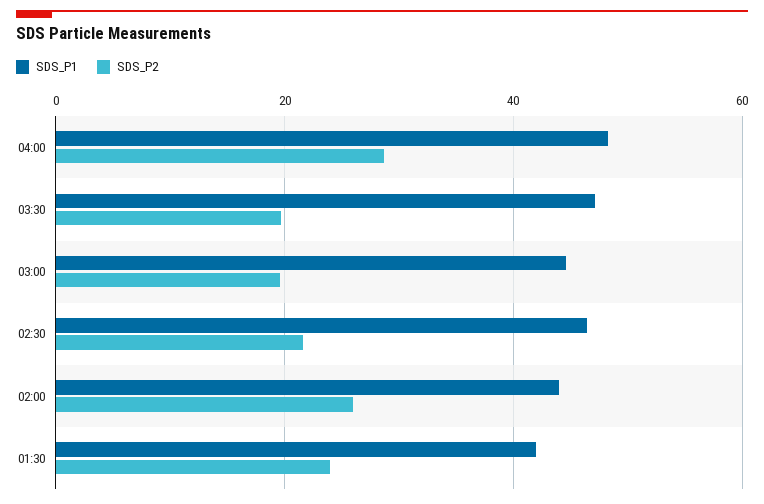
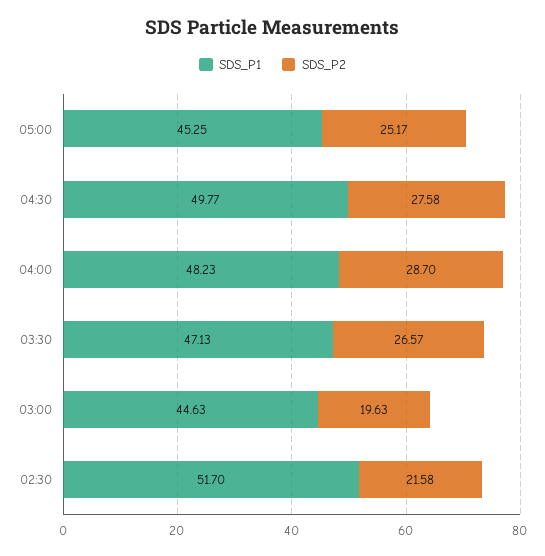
SDS_P2, 03:30: 20 -> 26.57
SDS_P1, 02:30: 46 -> 51.7
SDS_P1, 02:00: 44 -> none
SDS_P2, 02:00: 26 -> none
SDS_P1, 01:30: 42 -> none
SDS_P2, 01:30: 24 -> none
SDS_P1, 05:00: none -> 45.25
SDS_P2, 05:00: none -> 25.17
SDS_P1, 04:30: none -> 49.77
SDS_P2, 04:30: none -> 27.58

